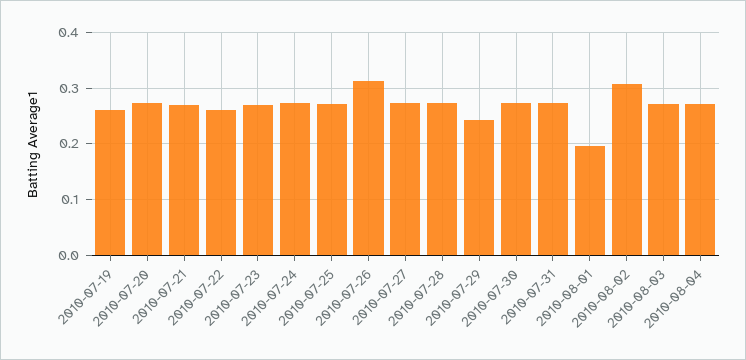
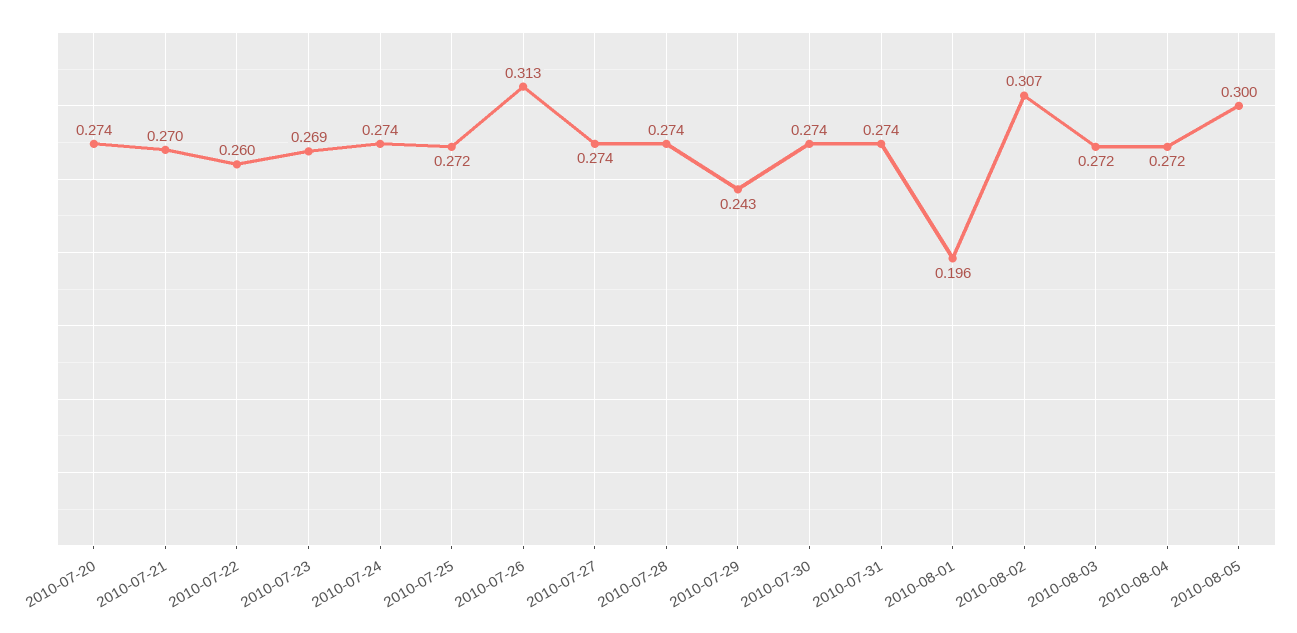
2010-07-19: 0.26 -> none
2010-08-05: none -> 0.3

